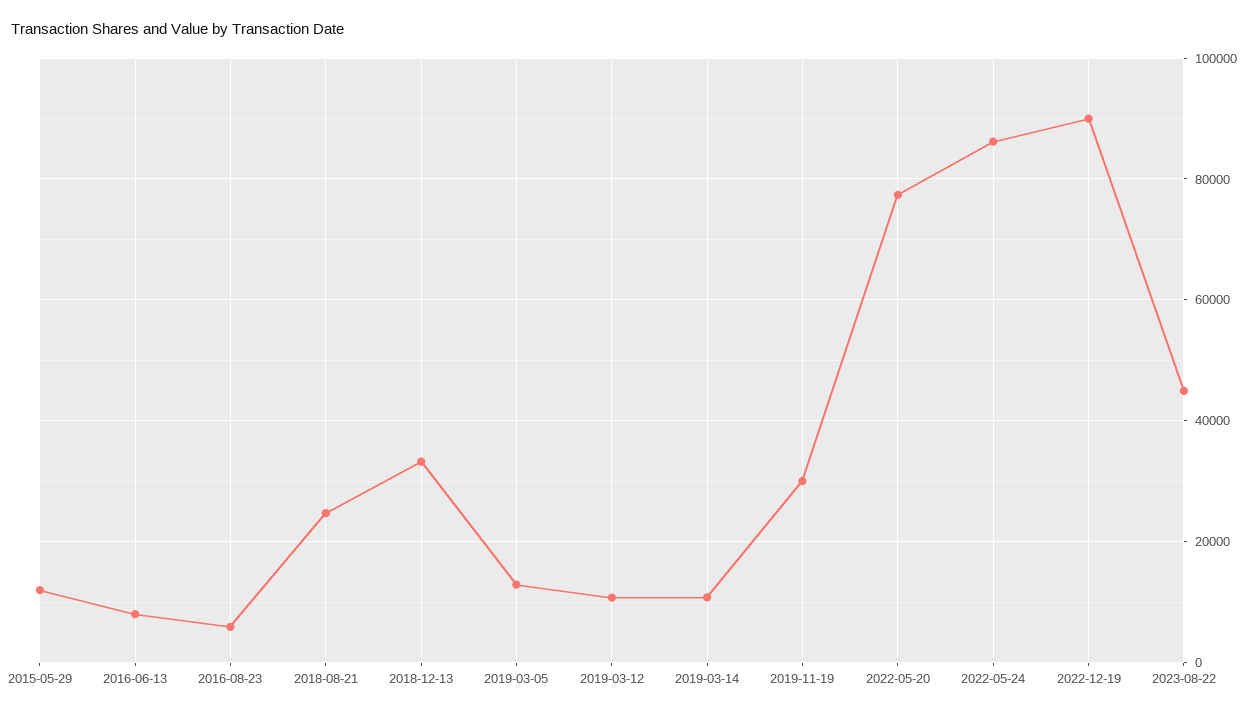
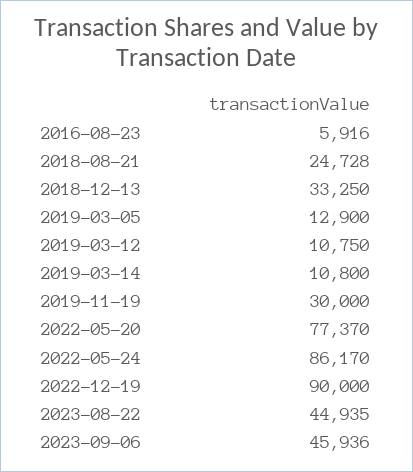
2015-05-29: 12000 -> none
2016-06-13: 8000 -> none
2023-09-06: none -> 45936

